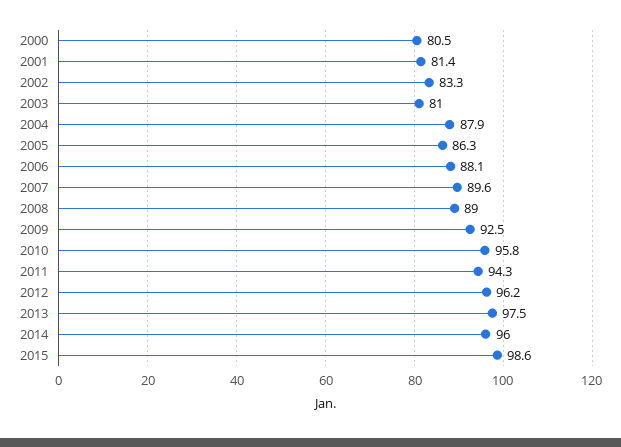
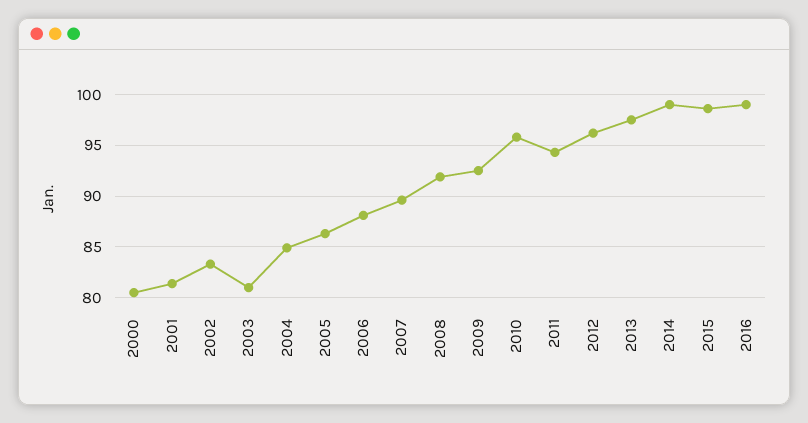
2004: 87.9 -> 85
2008: 89 -> 92
2014: 96 -> 99
2016: none -> 99

